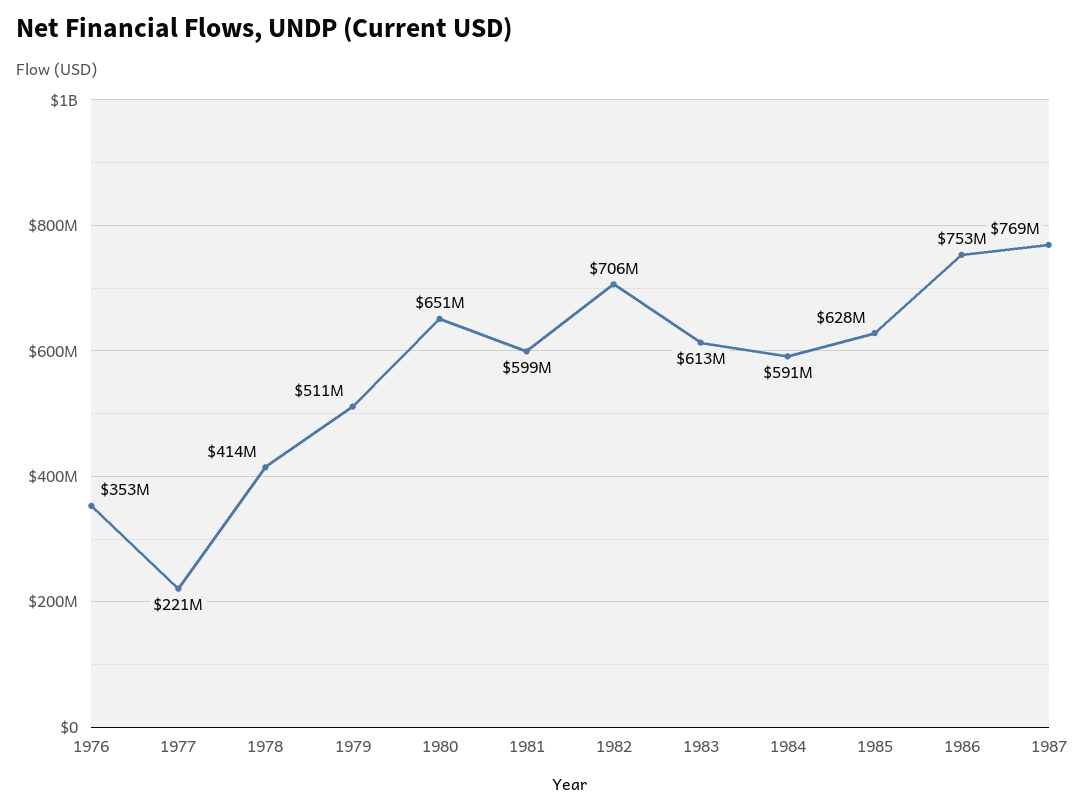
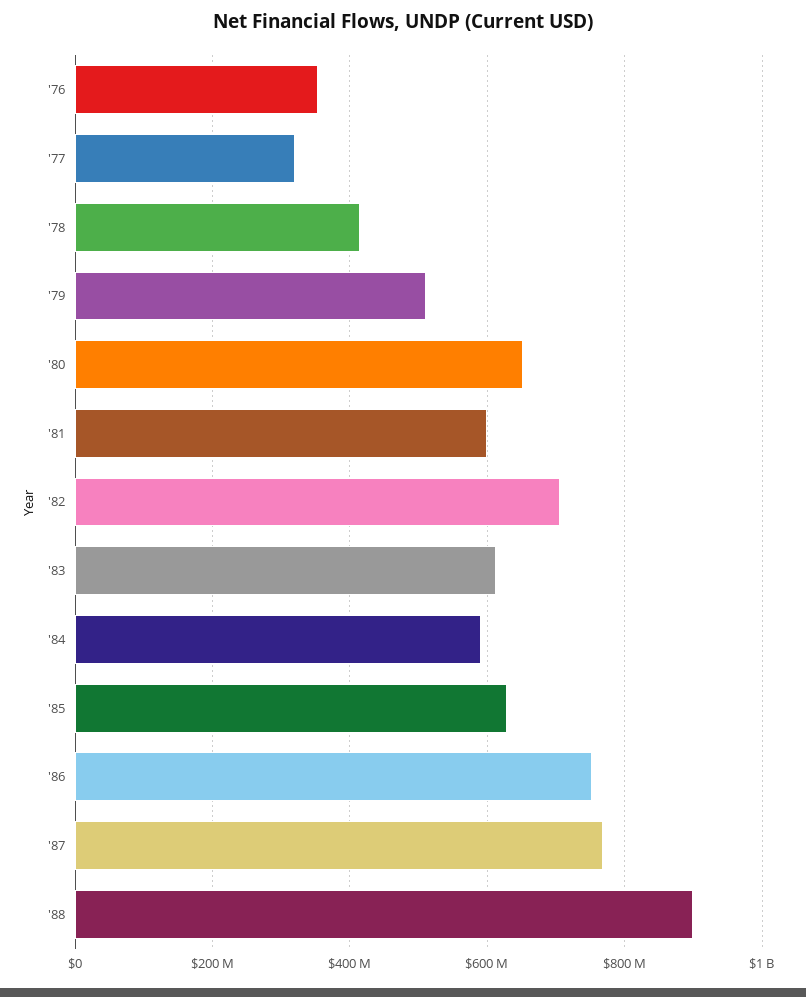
1977: 221000000 -> 320000000
'88: none -> 900000000

